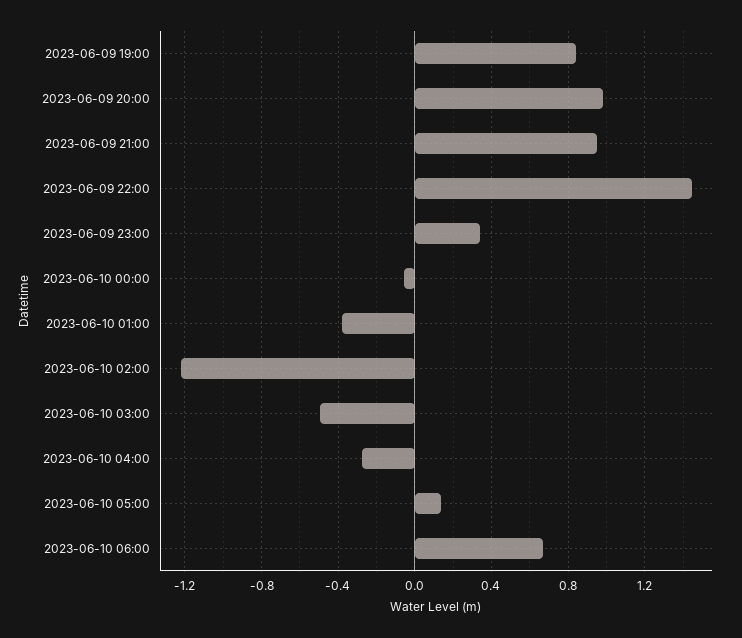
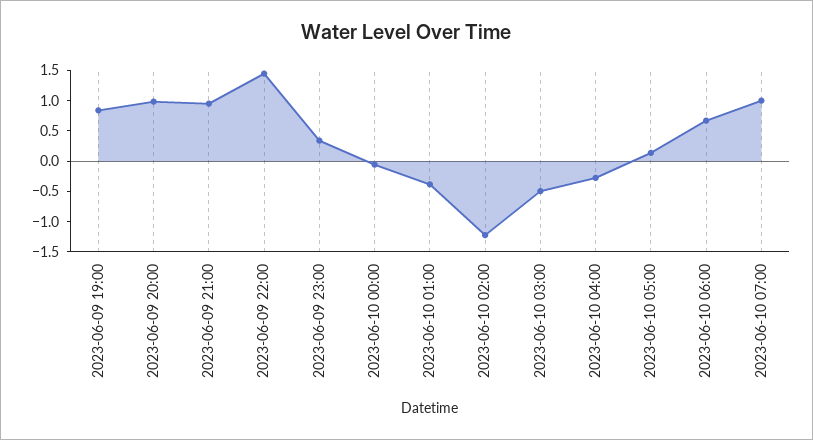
2023-06-10 07:00: none -> 1

